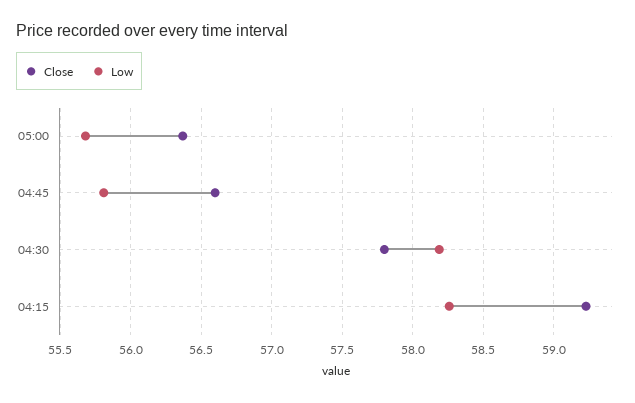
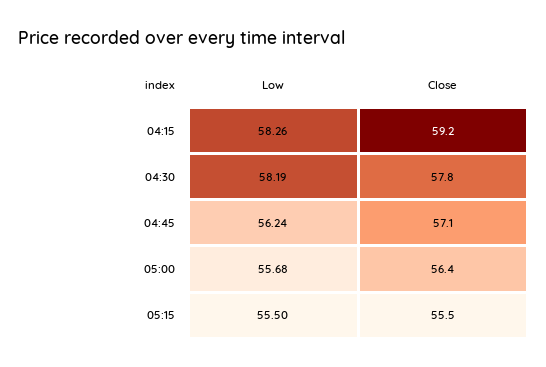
Close, 04:45: 56.6 -> 57.1
Low, 04:45: 55.8 -> 56.24
Low, 05:15: none -> 55.5
Close, 05:15: none -> 55.5

